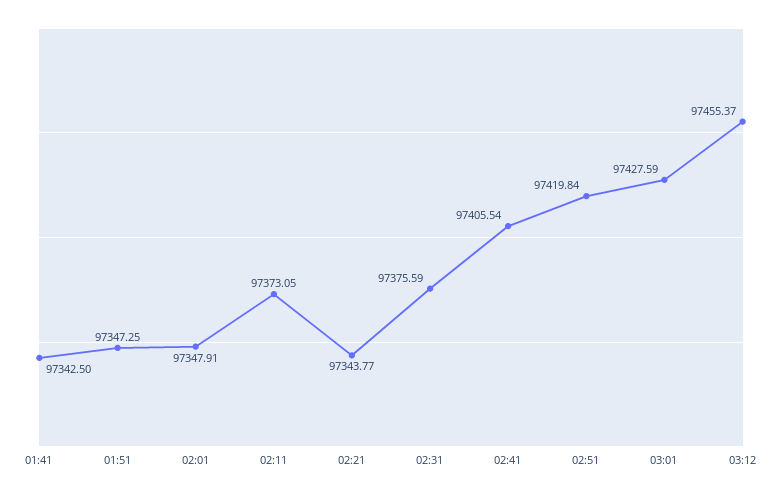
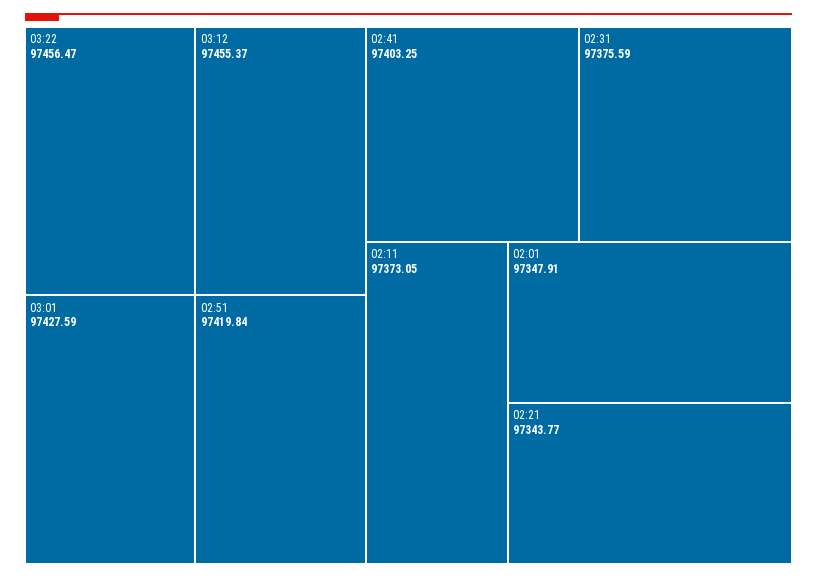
01:41: 97342.5 -> none
01:51: 97347.25 -> none
02:41: 97405.54 -> 97403.25
03:22: none -> 97456.47

